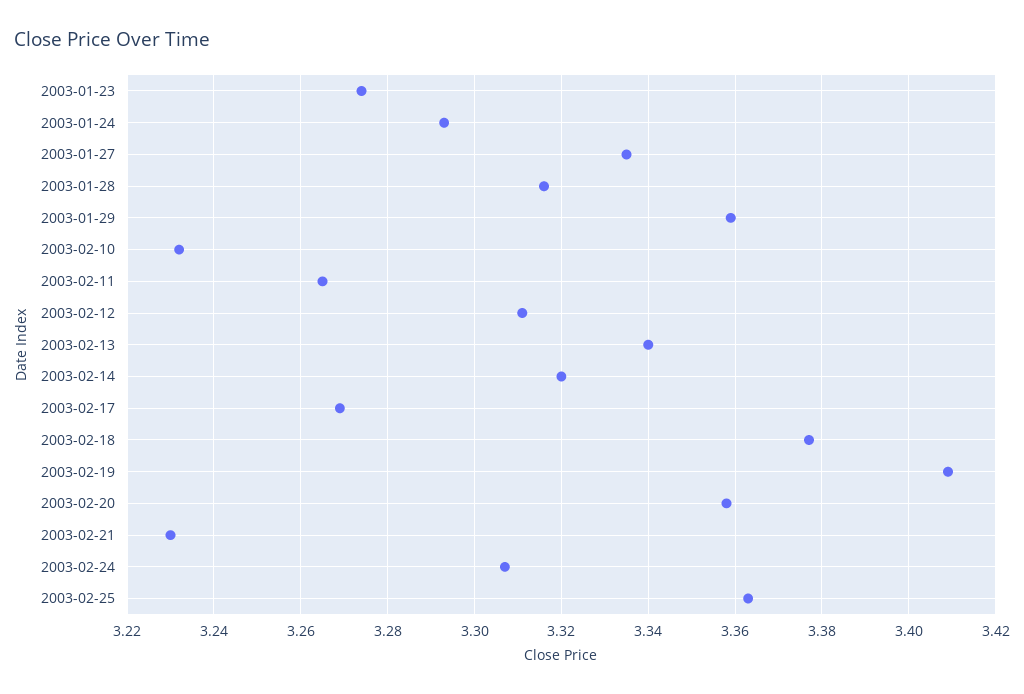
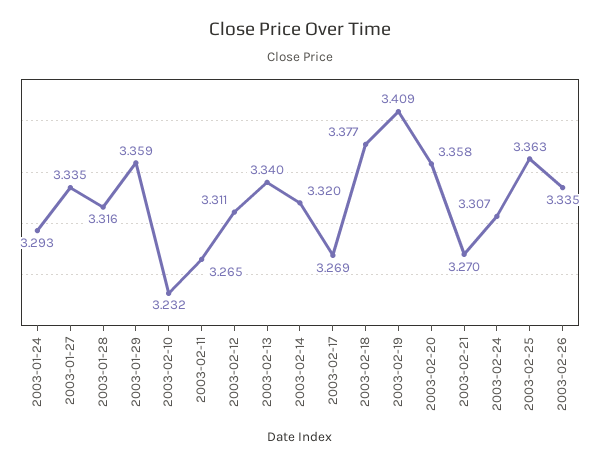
2003-01-23: 3.275 -> none
2003-02-21: 3.23 -> 3.27
2003-02-26: none -> 3.335

